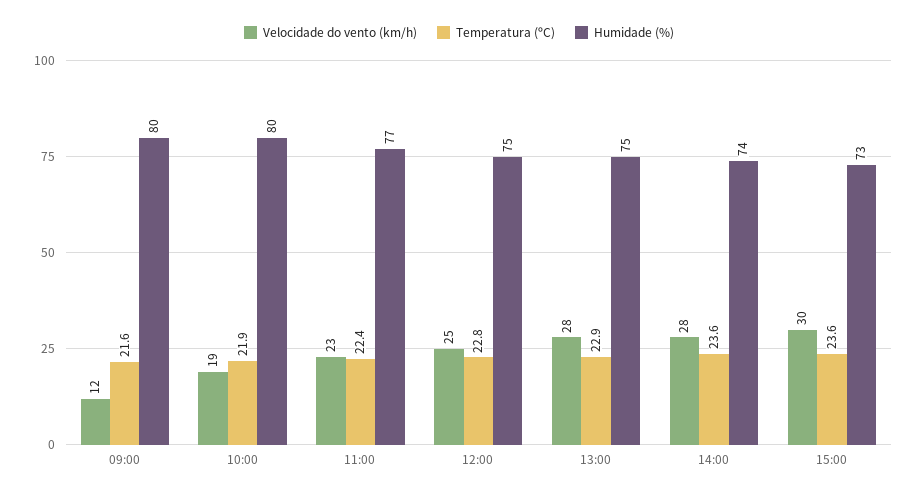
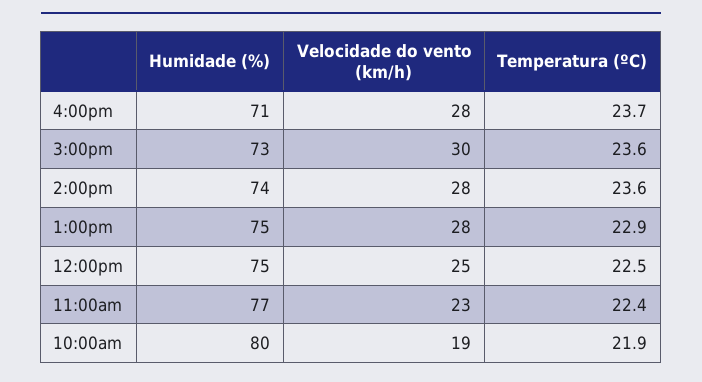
Velocidade do vento (km/h), 09:00: 12 -> none
Temperatura (ºC), 09:00: 21.6 -> none
Humidade (%), 09:00: 80 -> none
Temperatura (ºC), 12:00: 22.8 -> 22.5
Humidade (%), 4:00pm: none -> 71
Velocidade do vento (km/h), 4:00pm: none -> 28
Temperatura (ºC), 4:00pm: none -> 23.7

